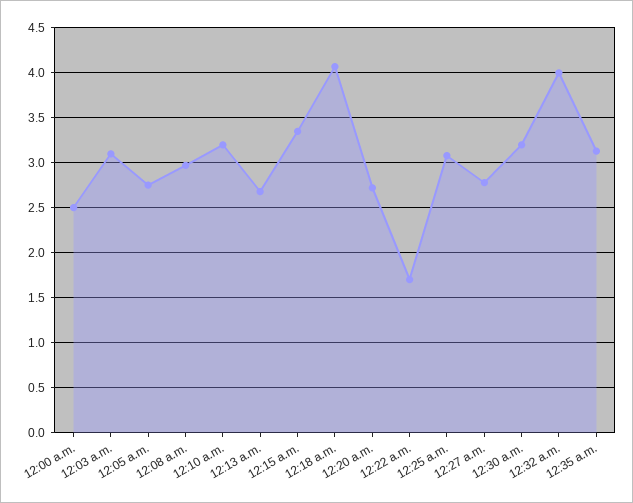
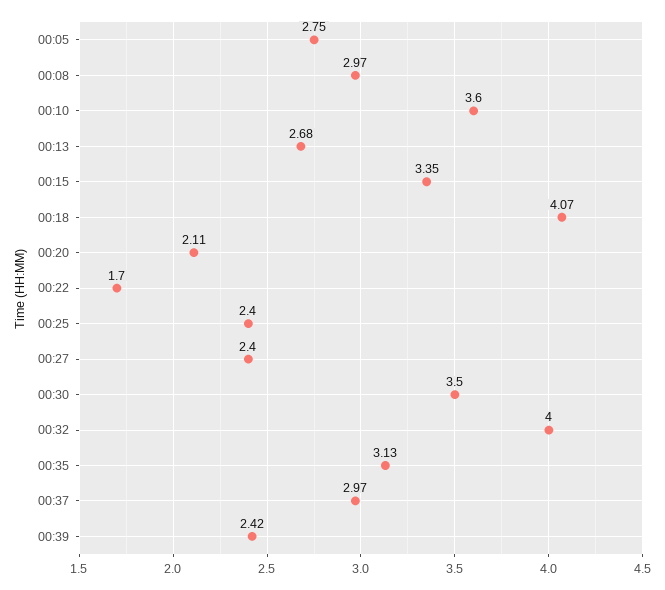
12:00 a.m.: 2.5 -> none
12:03 a.m.: 3.1 -> none
12:10 a.m.: 3.2 -> 3.6
12:20 a.m.: 2.7 -> 2.11
12:25 a.m.: 3.1 -> 2.4
12:27 a.m.: 2.8 -> 2.4
12:30 a.m.: 3.2 -> 3.5
00:37: none -> 2.97
00:39: none -> 2.42

